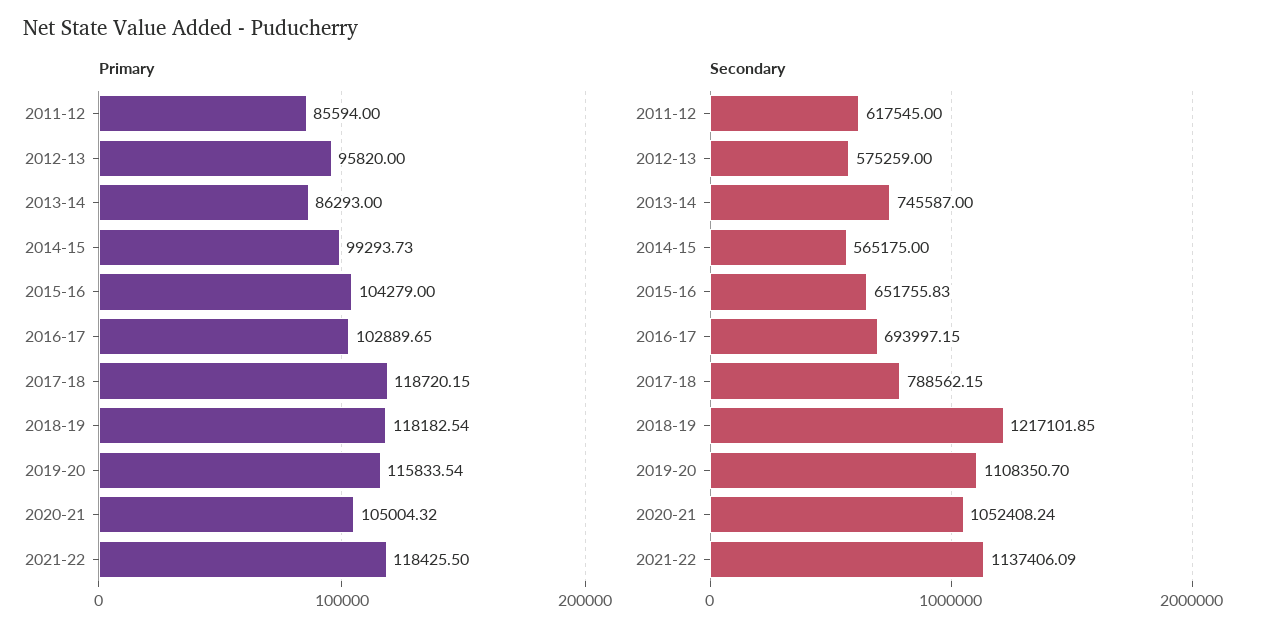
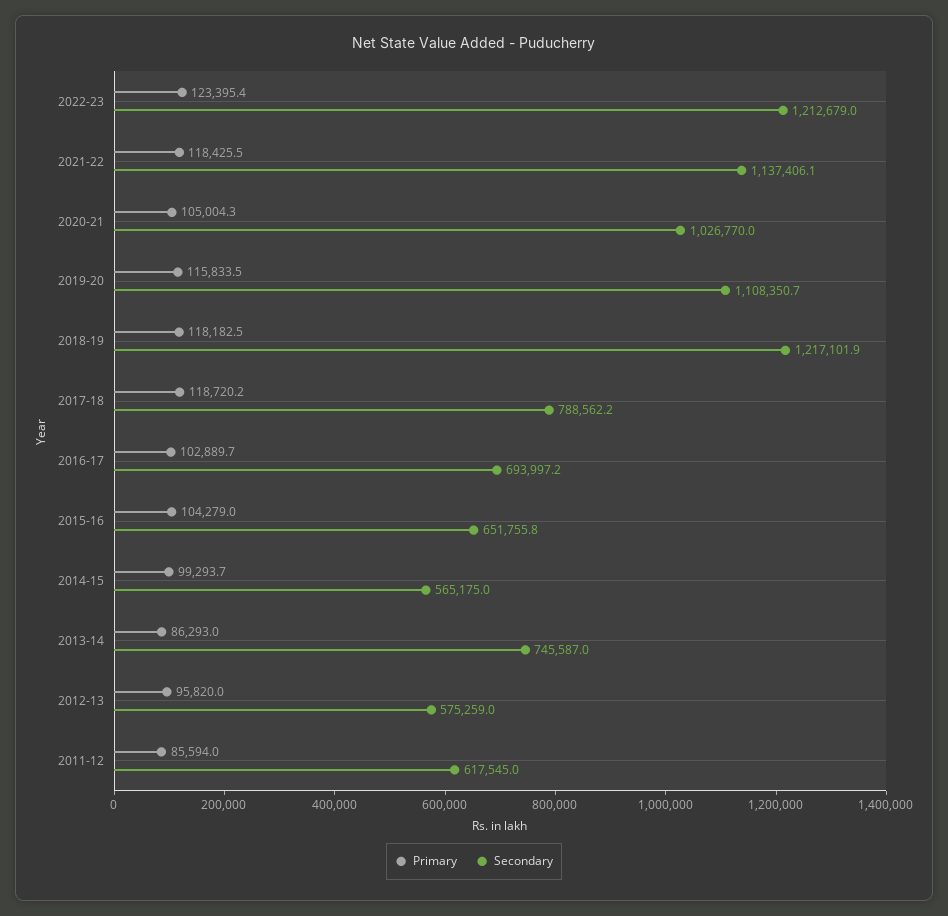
Secondary, 2020-21: 1052408.24 -> 1026770
Primary, 2022-23: none -> 123395.4
Secondary, 2022-23: none -> 1212679

